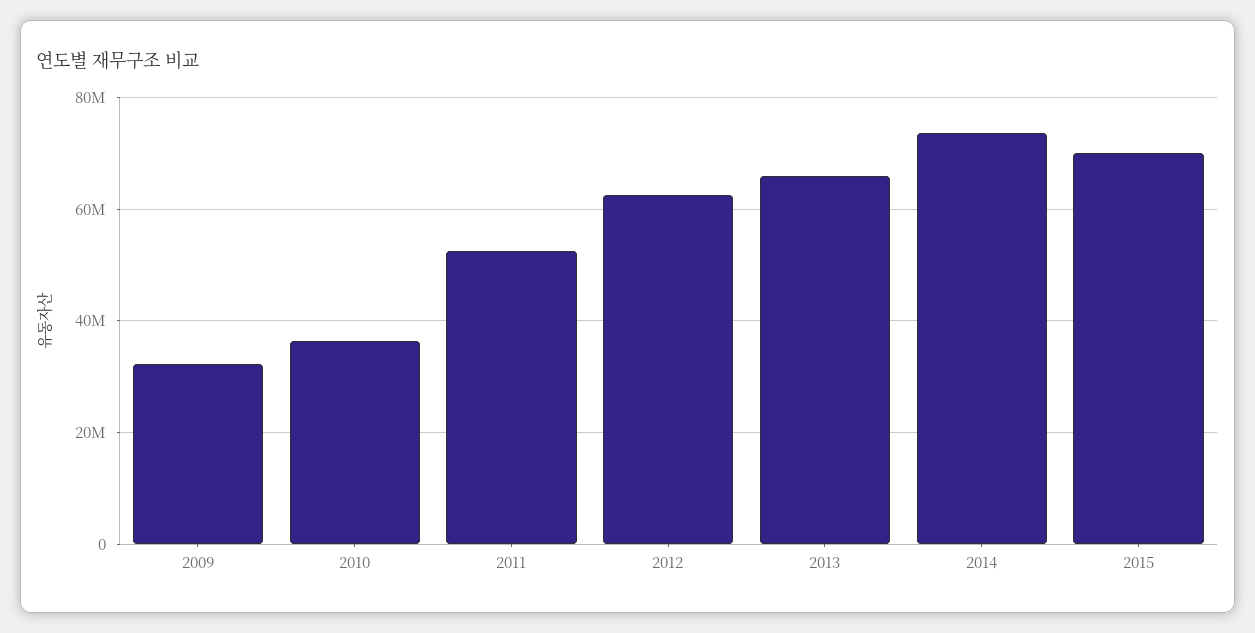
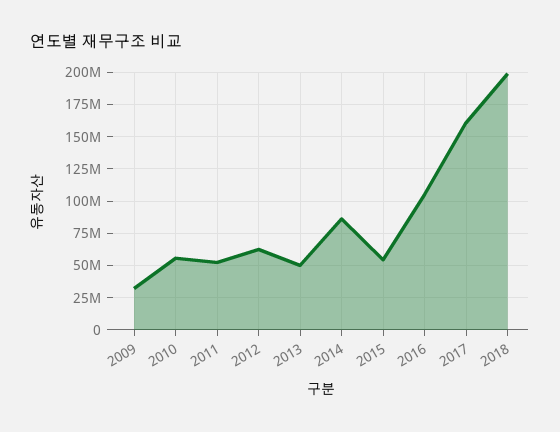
2010: 36000000 -> 55000000
2013: 66000000 -> 50000000
2014: 74000000 -> 85000000
2015: 70000000 -> 55000000
2016: none -> 105000000
2017: none -> 160000000
2018: none -> 200000000

